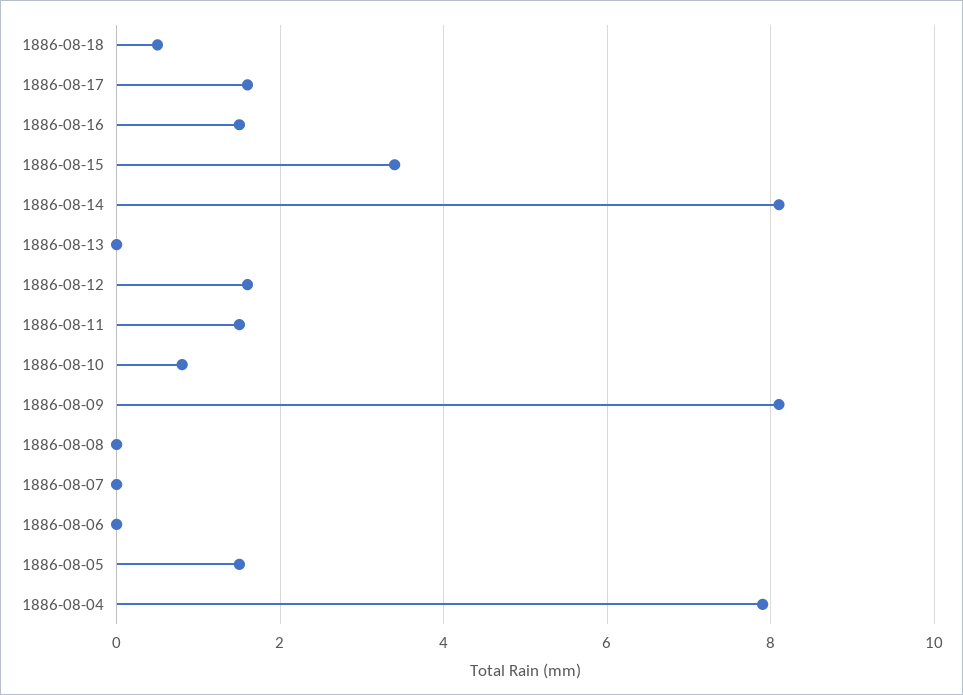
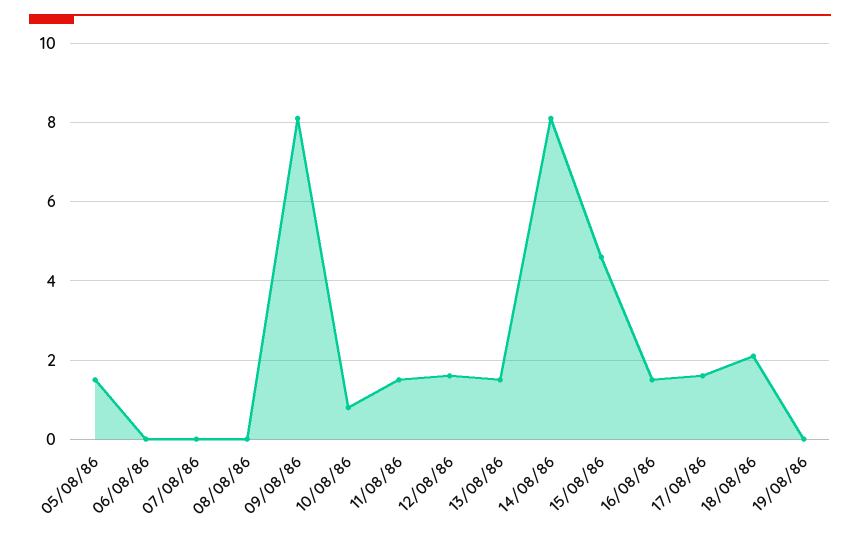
1886-08-18: 0.5 -> 2
1886-08-15: 3.5 -> 4.5
1886-08-13: 0 -> 1.5
1886-08-04: 8 -> none
19/08/86: none -> 0

